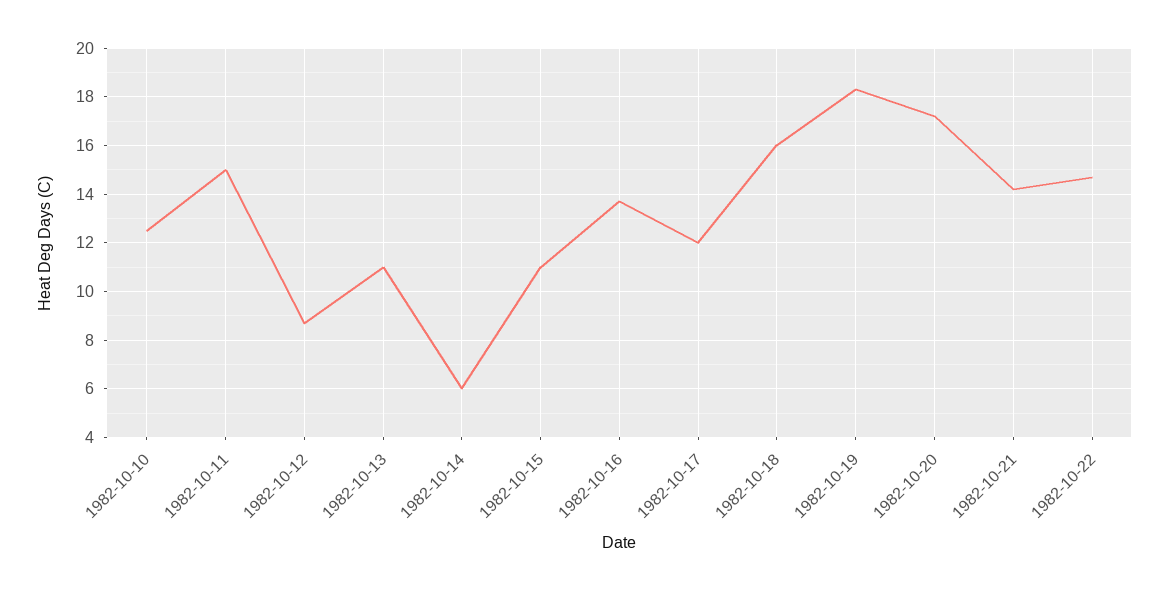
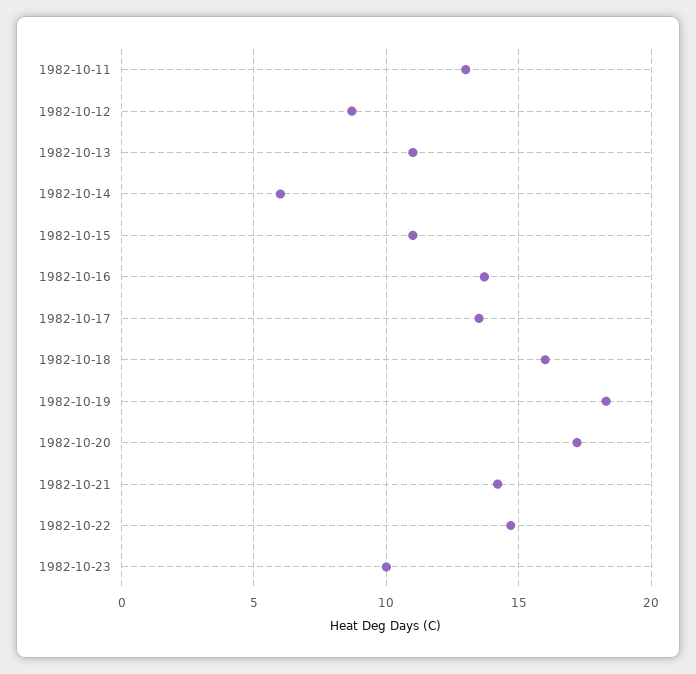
1982-10-10: 12.5 -> none
1982-10-11: 15 -> 13
1982-10-17: 12 -> 13.5
1982-10-23: none -> 10

